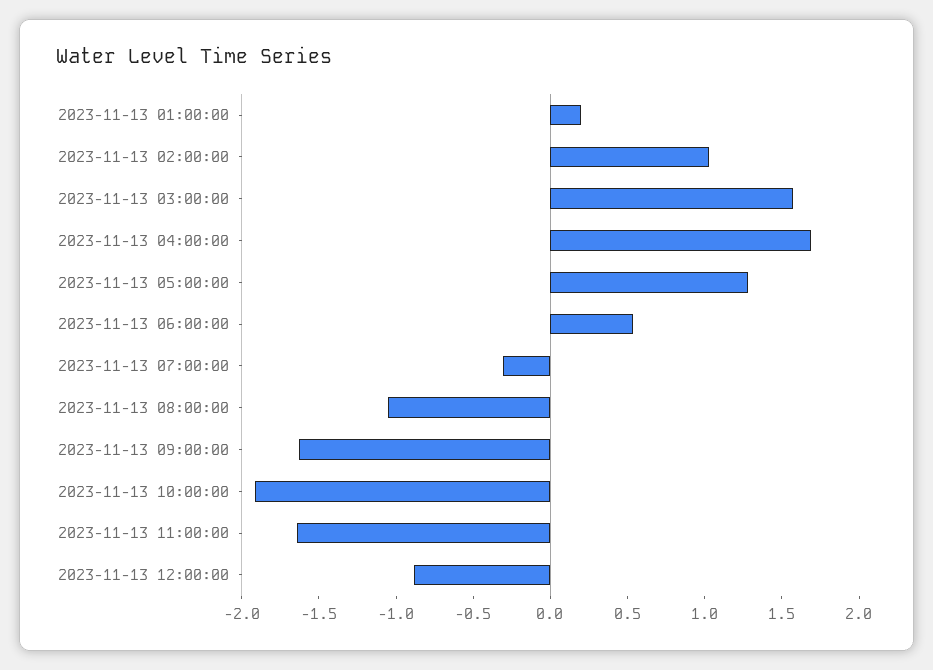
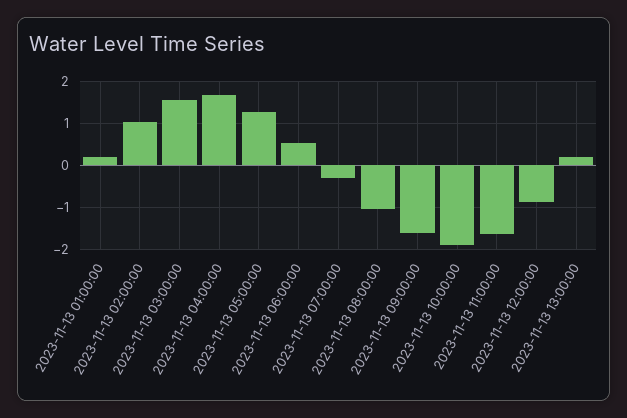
2023-11-13 13:00:00: none -> 0.2

